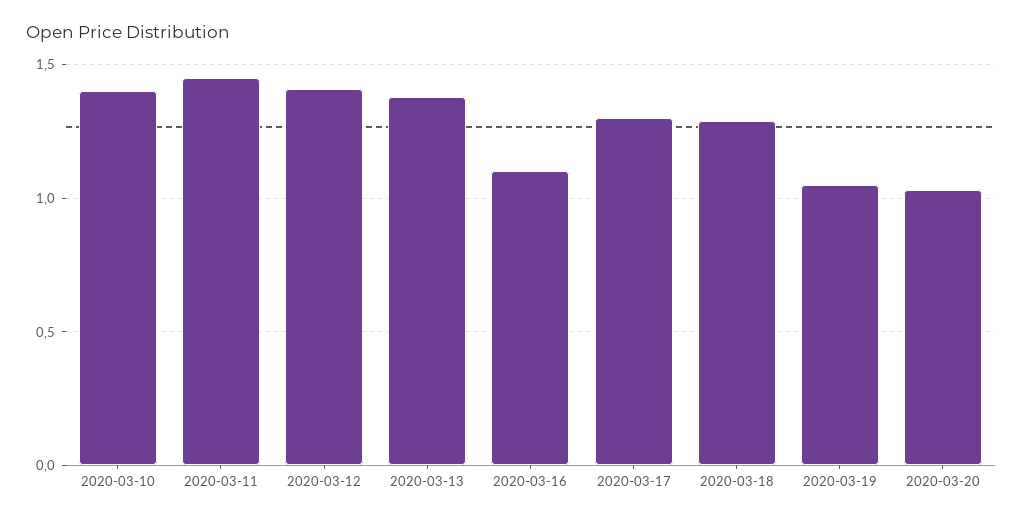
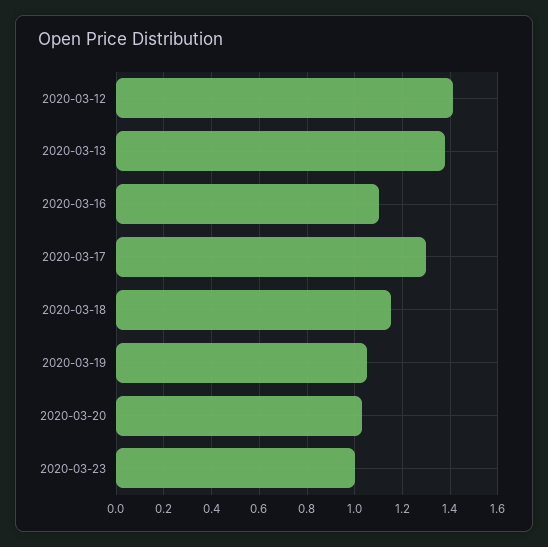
2020-03-10: 1.4 -> none
2020-03-11: 1.45 -> none
2020-03-18: 1.3 -> 1.15
2020-03-23: none -> 1

